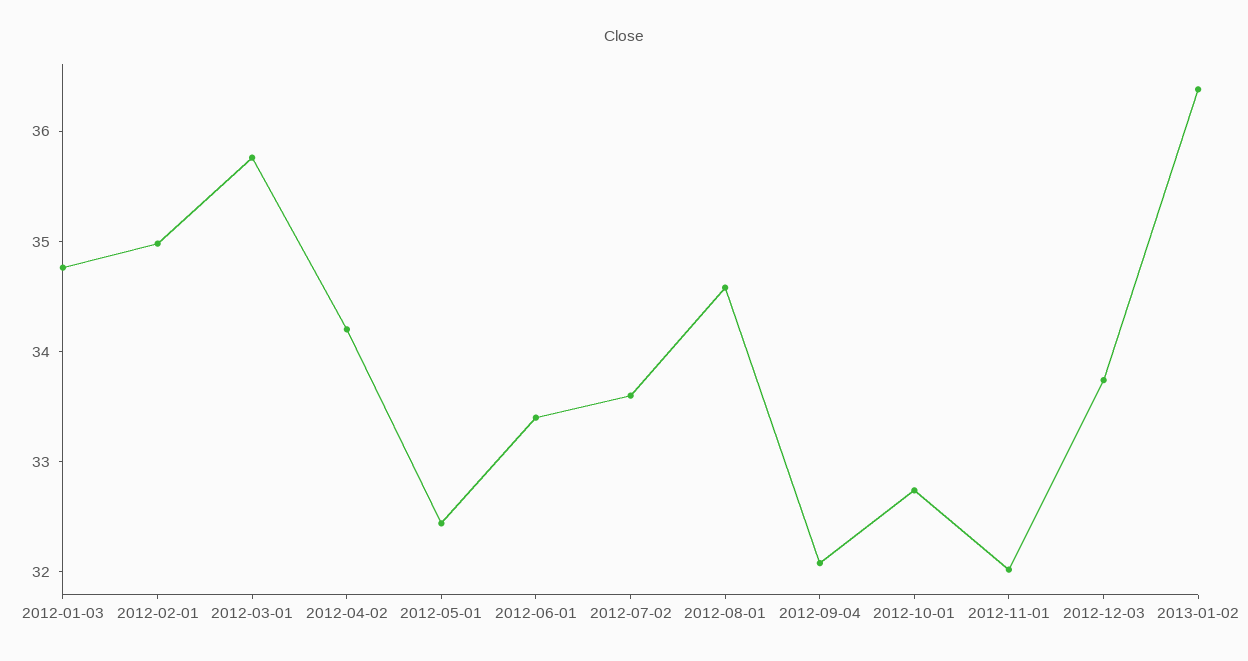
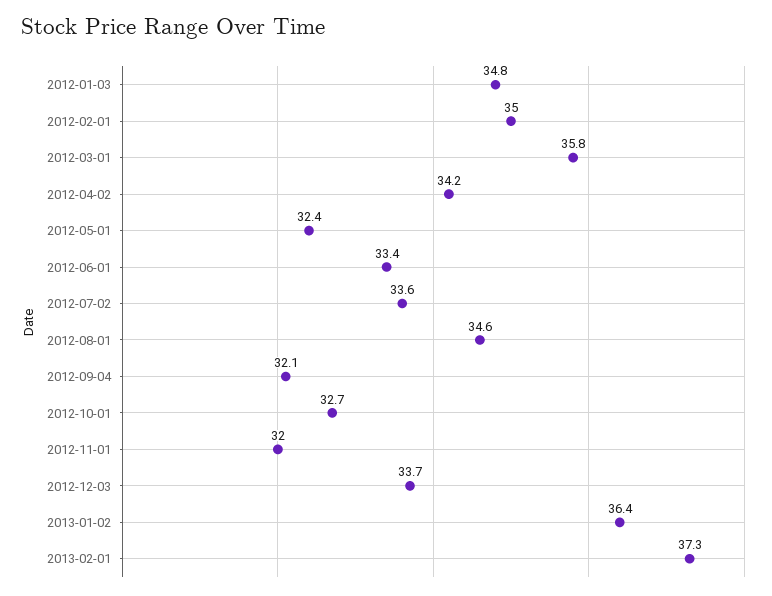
2013-02-01: none -> 37.3

